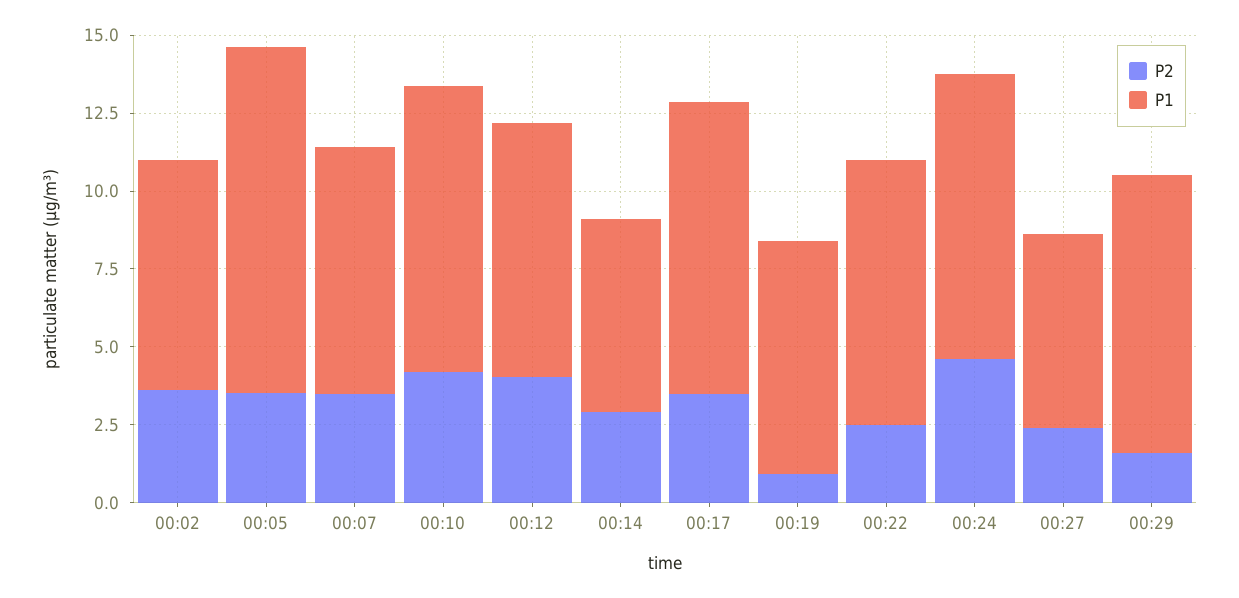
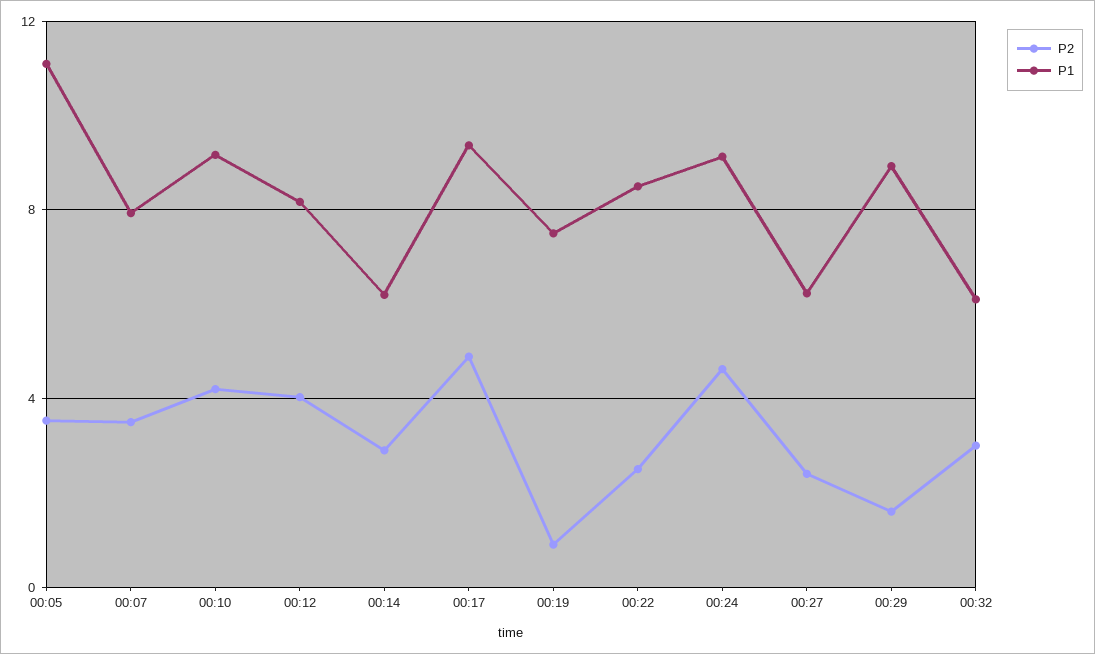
P2, 00:02: 3.5 -> none
P1, 00:02: 7.5 -> none
P2, 00:17: 3.5 -> 5
P2, 00:32: none -> 3
P1, 00:32: none -> 6

